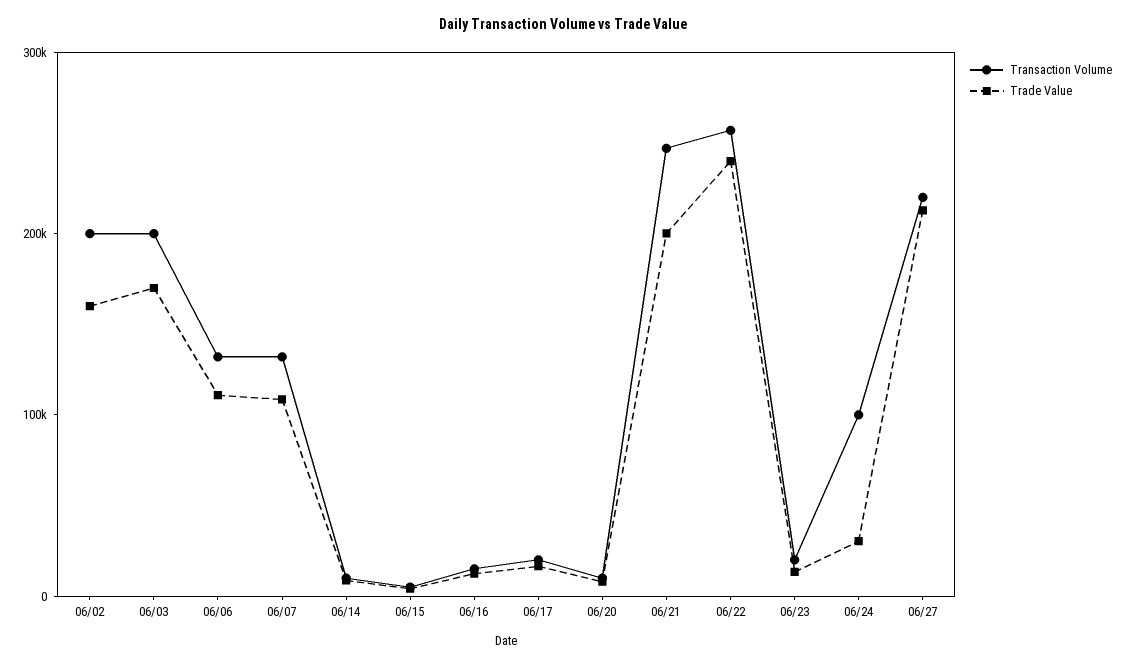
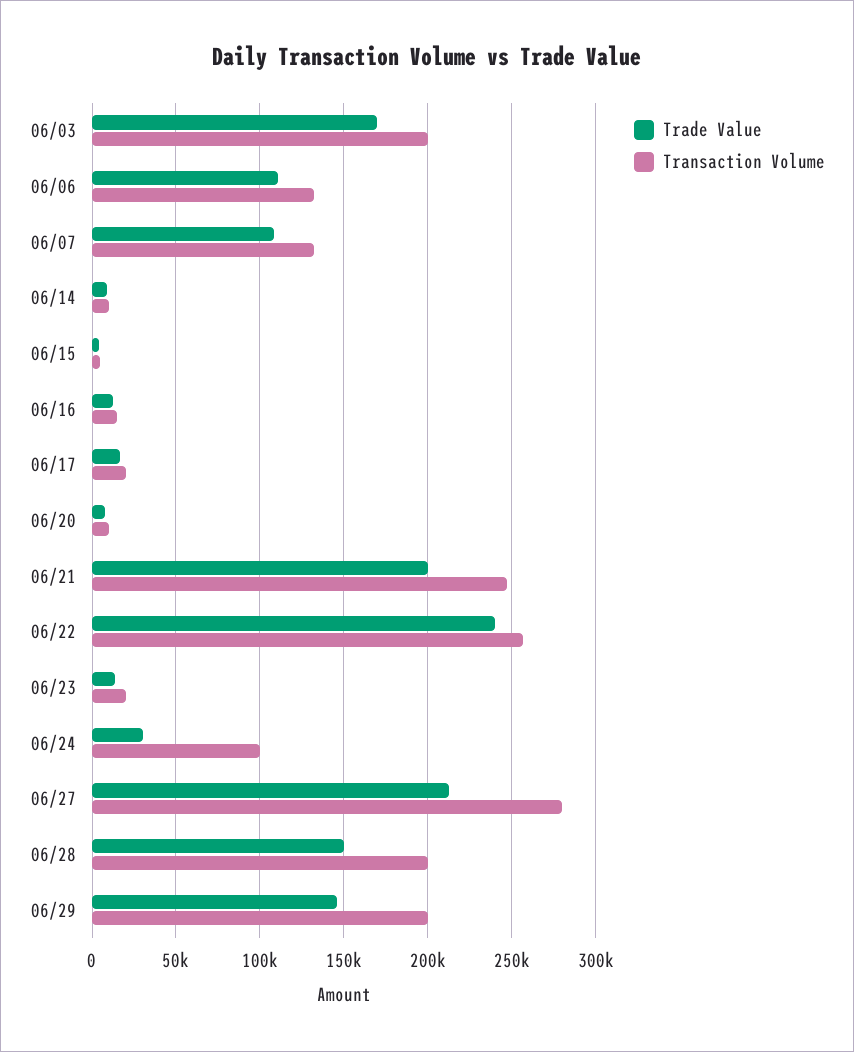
Transaction Volume, 06/02: 200000 -> none
Trade Value, 06/02: 160000 -> none
Transaction Volume, 06/27: 220000 -> 280000
Trade Value, 06/28: none -> 150000
Transaction Volume, 06/28: none -> 200000
Trade Value, 06/29: none -> 145000
Transaction Volume, 06/29: none -> 200000

